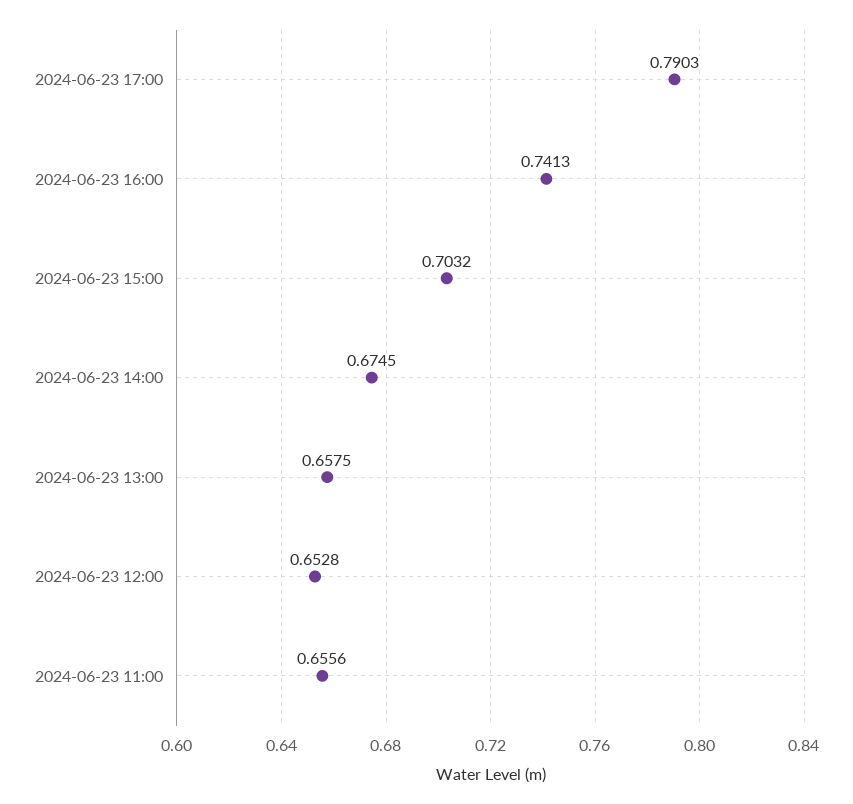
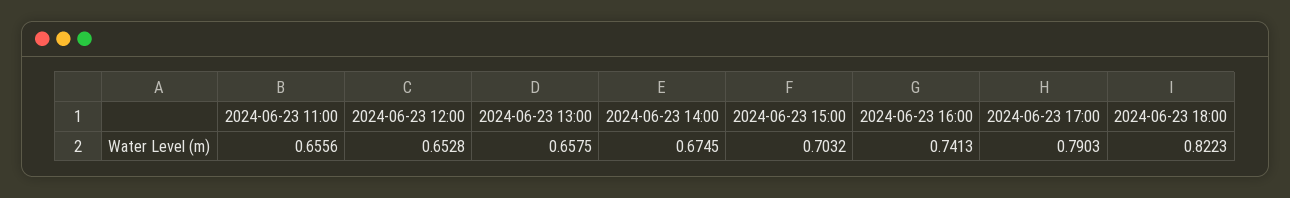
2024-06-23 18:00: none -> 0.8223

